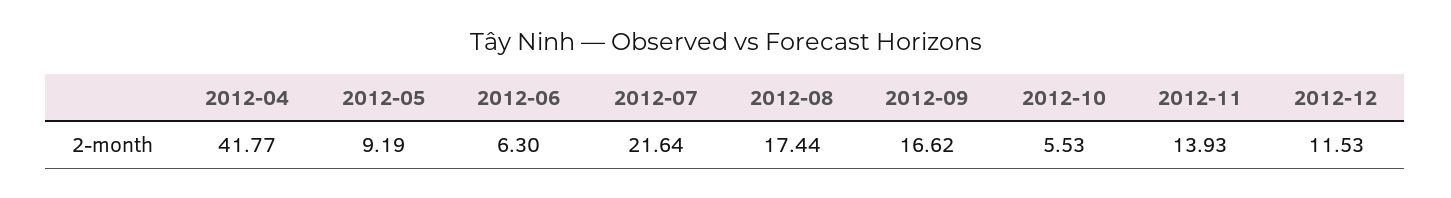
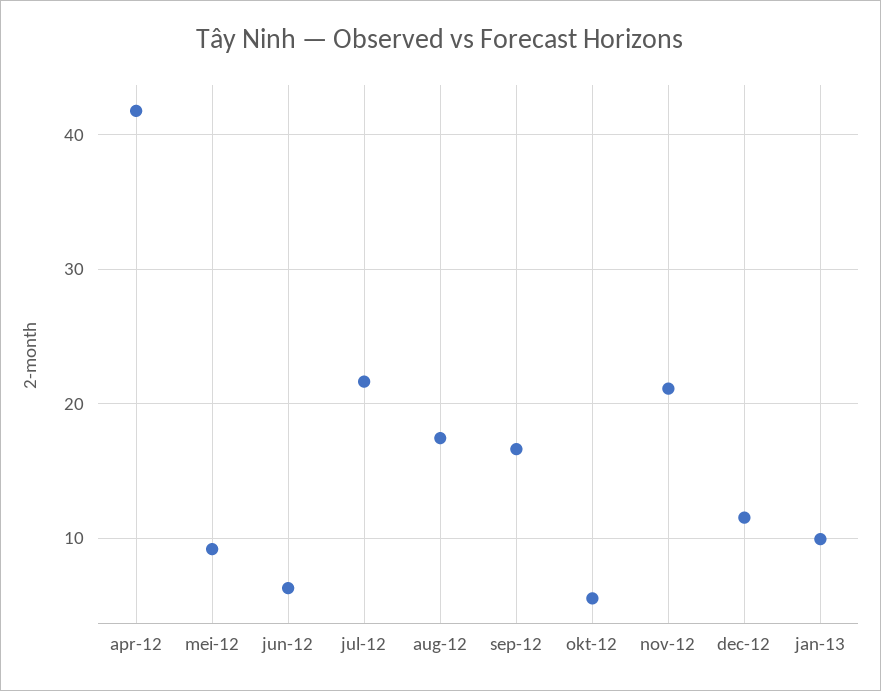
2012-11: 13.93 -> 21
jan-13: none -> 10

